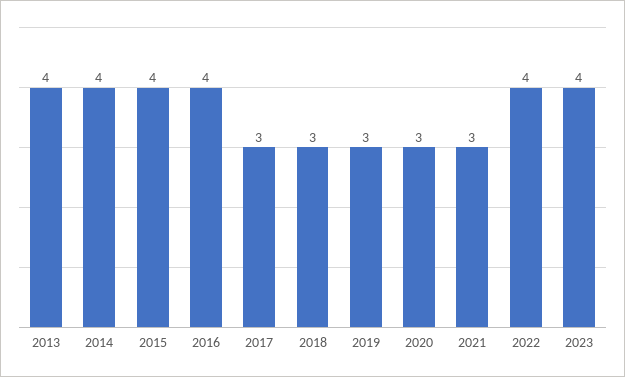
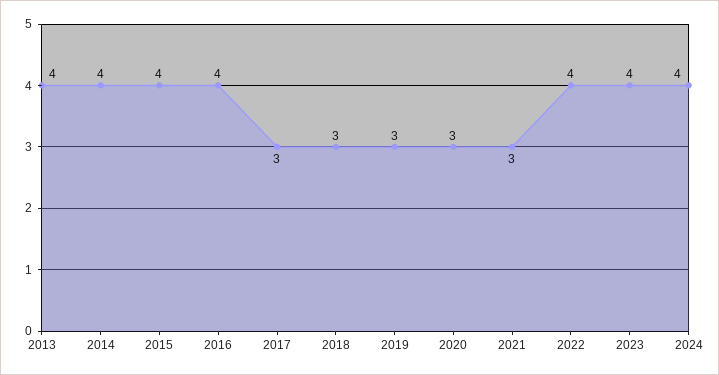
2024: none -> 4

